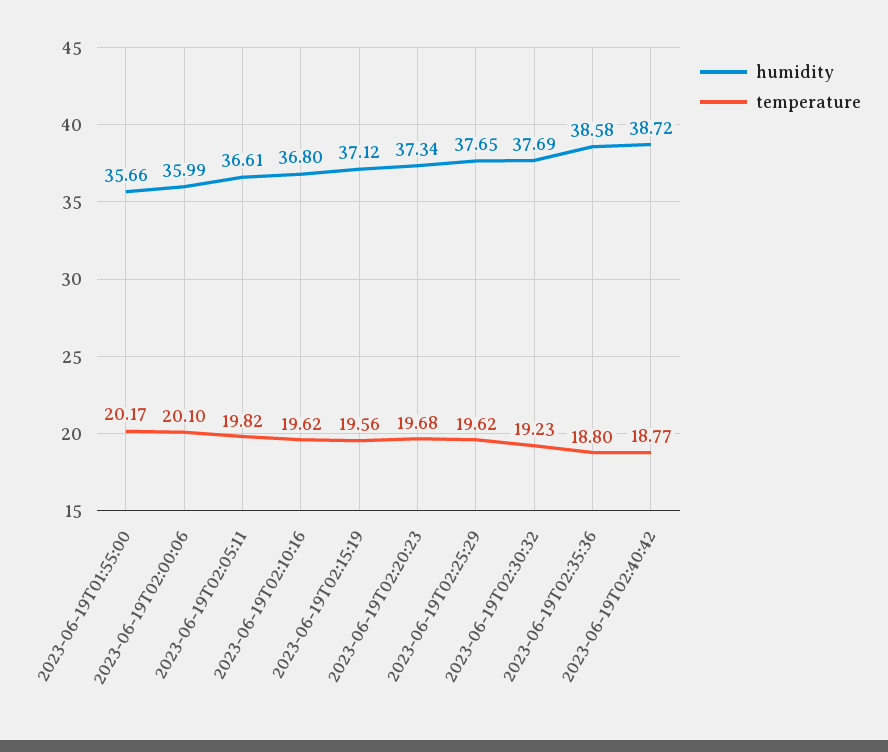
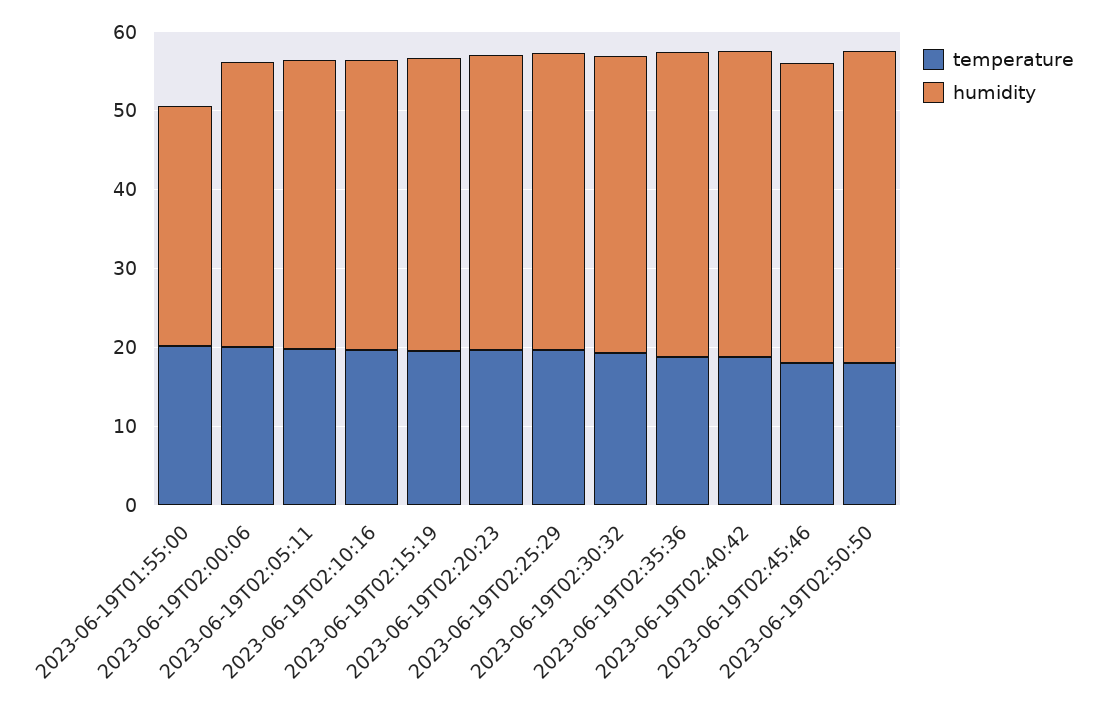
humidity, 2023-06-19T01:55:00: 35.66 -> 30
temperature, 2023-06-19T02:45:46: none -> 18
humidity, 2023-06-19T02:45:46: none -> 38
temperature, 2023-06-19T02:50:50: none -> 18
humidity, 2023-06-19T02:50:50: none -> 40

